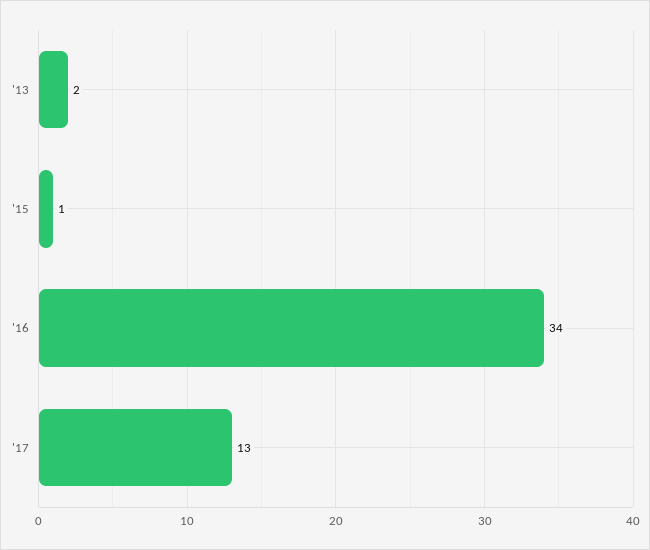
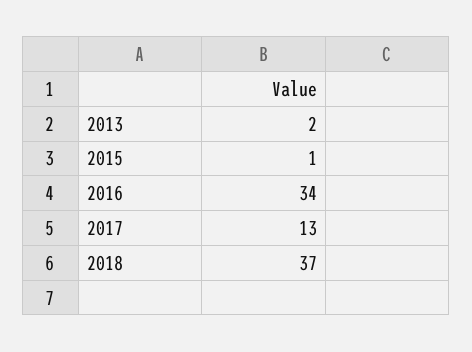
2018: none -> 37

